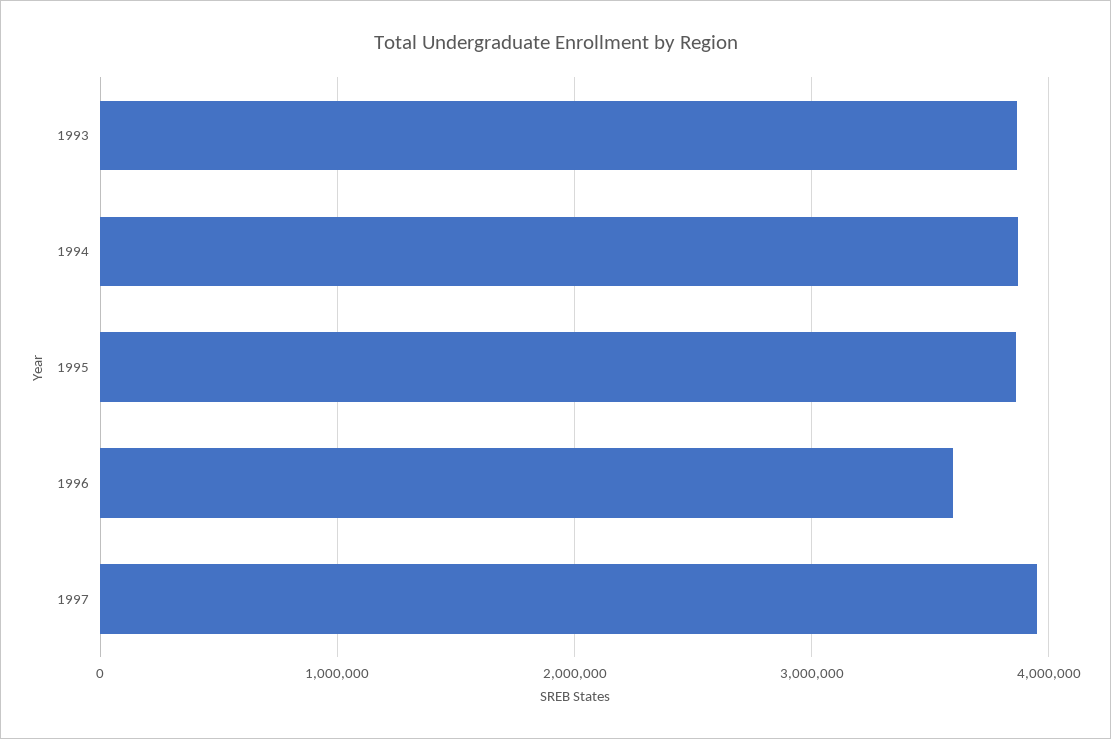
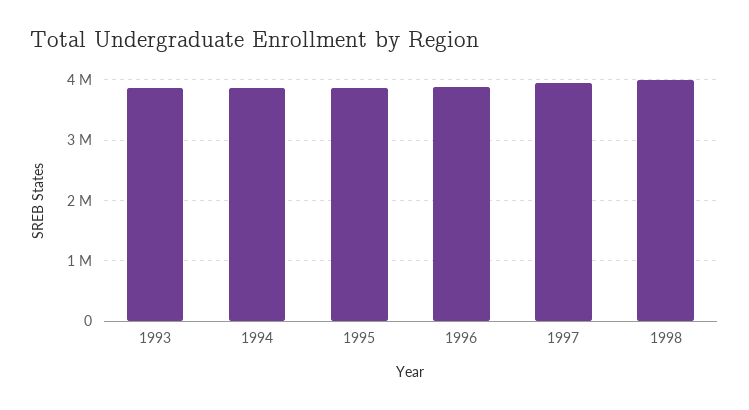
1996: 3600000 -> 3900000
1998: none -> 4000000

